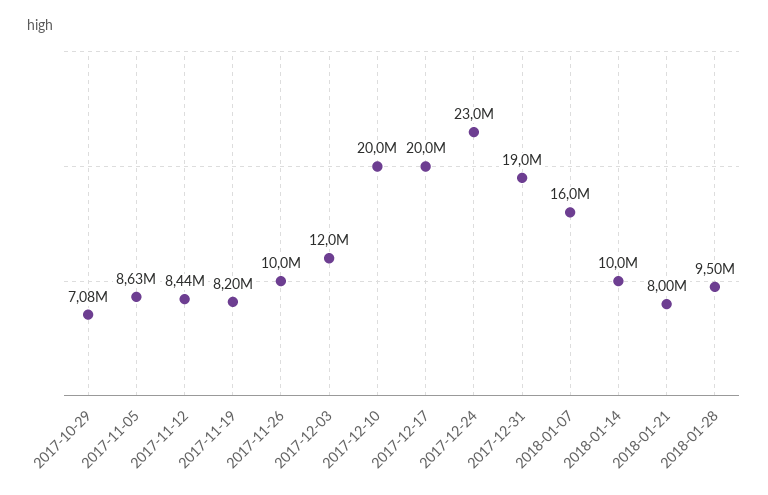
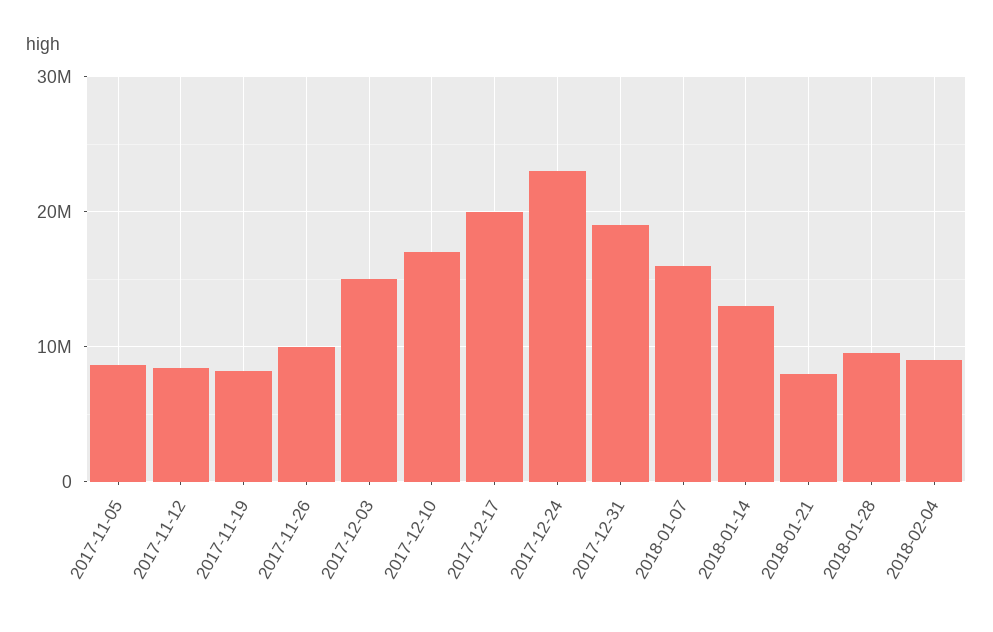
2017-10-29: 7080000 -> none
2017-12-03: 12000000 -> 15000000
2017-12-10: 20000000 -> 17000000
2018-01-14: 10000000 -> 13000000
2018-02-04: none -> 9000000

